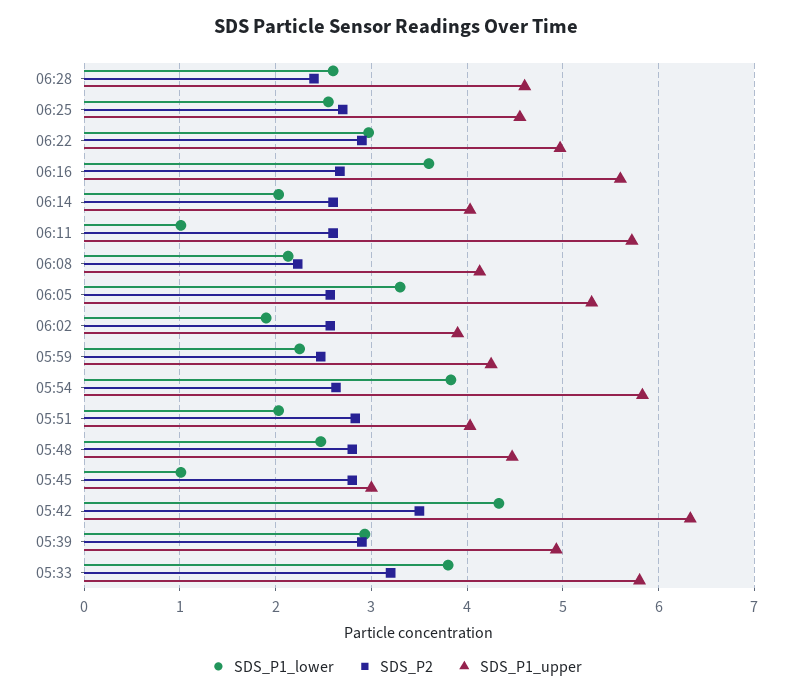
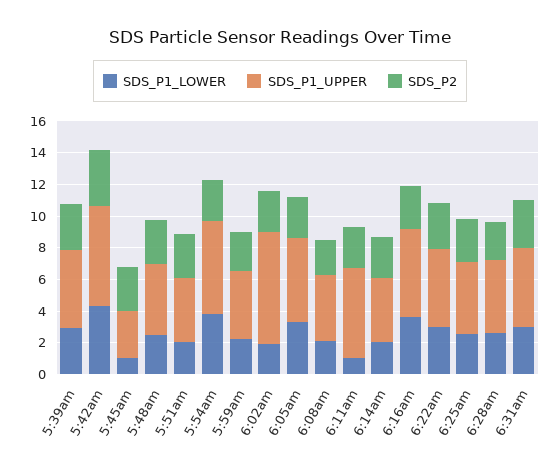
SDS_P1_upper, 06:02: 3.9 -> 7
SDS_P1_lower, 05:33: 3.8 -> none
SDS_P2, 05:33: 3.2 -> none
SDS_P1_upper, 05:33: 5.8 -> none
SDS_P1_lower, 6:31am: none -> 3
SDS_P1_upper, 6:31am: none -> 5
SDS_P2, 6:31am: none -> 3

